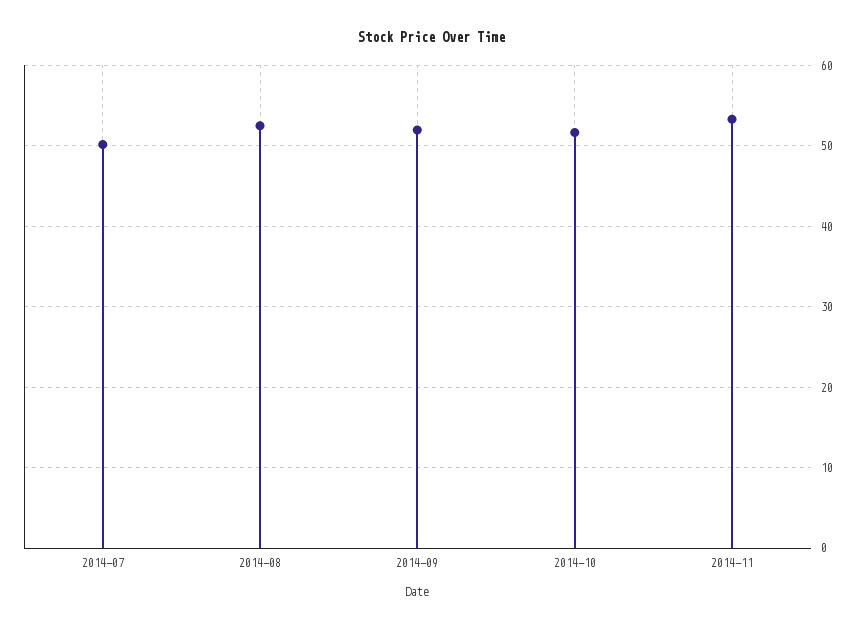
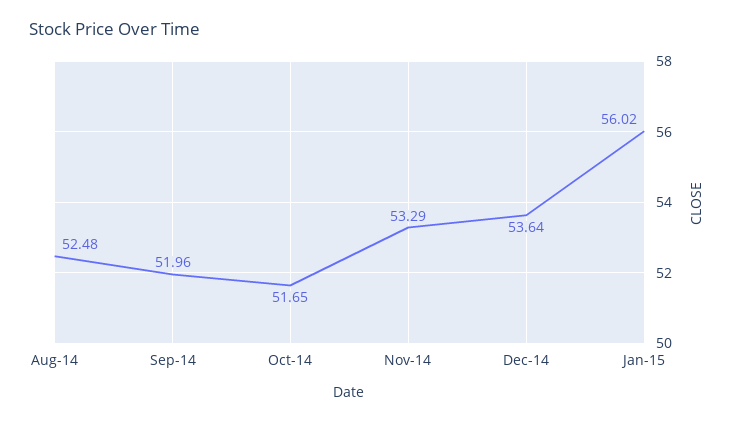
2014-07: 50 -> none
Dec-14: none -> 53.64
Jan-15: none -> 56.02

